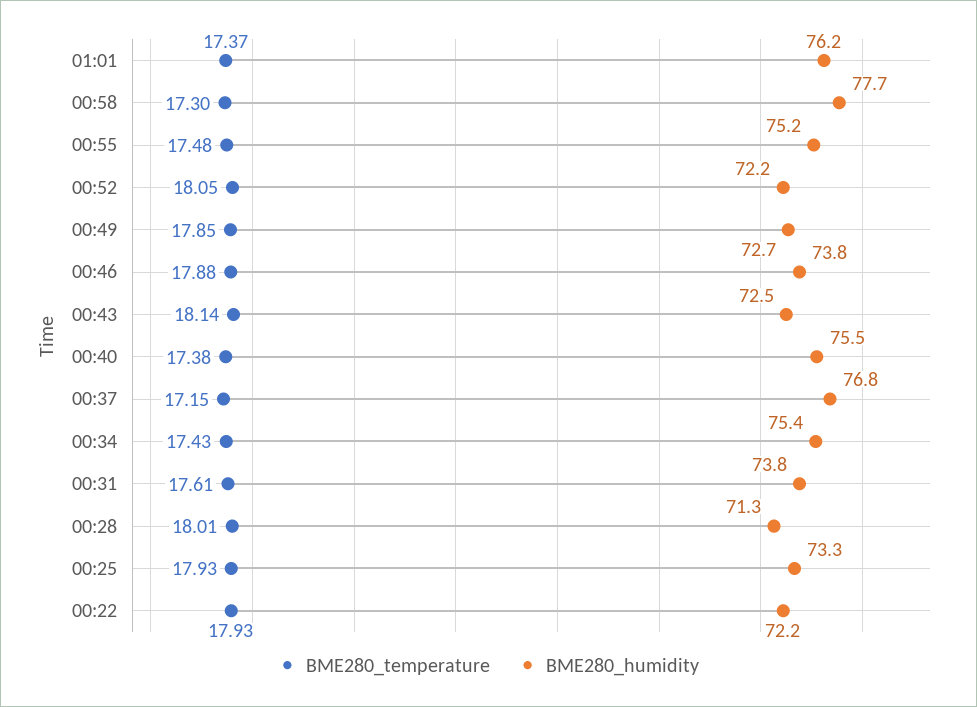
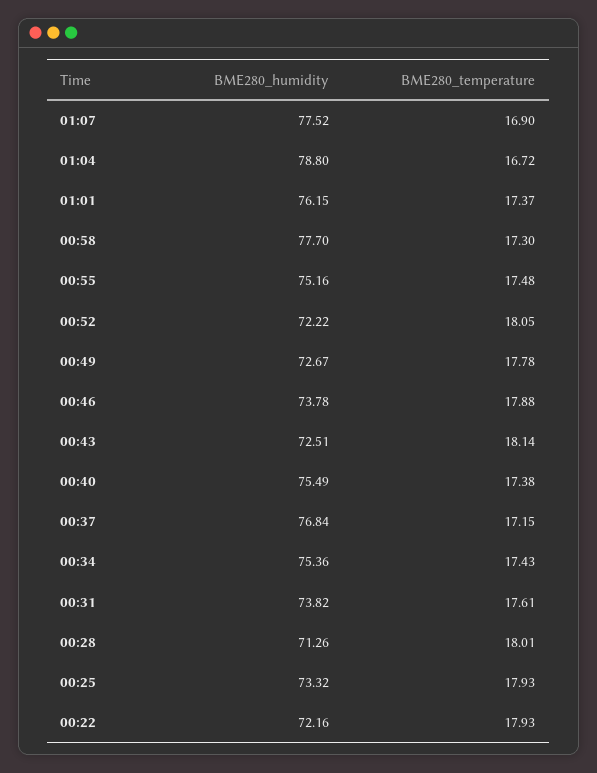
BME280_temperature, 00:49: 17.85 -> 17.78
BME280_humidity, 01:07: none -> 77.52
BME280_temperature, 01:07: none -> 16.9
BME280_humidity, 01:04: none -> 78.8
BME280_temperature, 01:04: none -> 16.72

